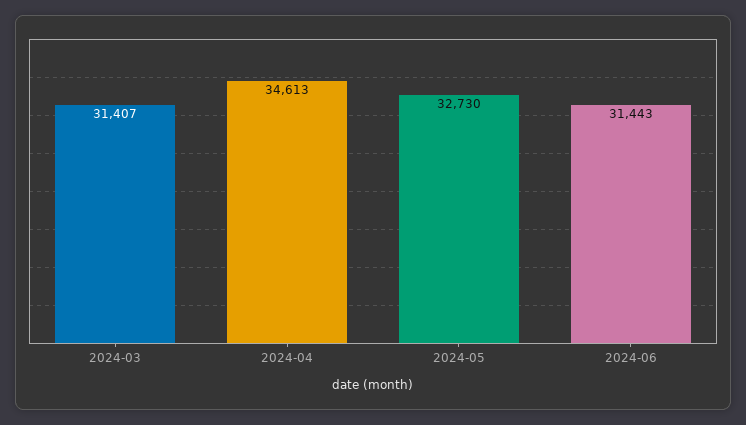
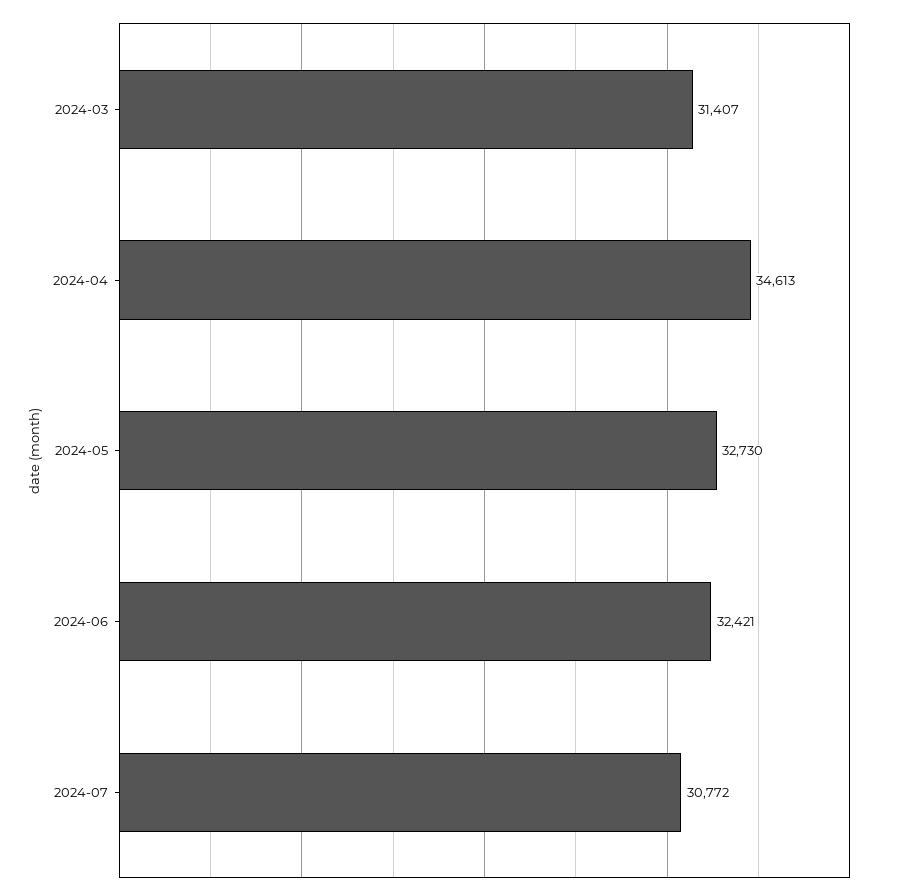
2024-06: 31443 -> 32421
2024-07: none -> 30772

